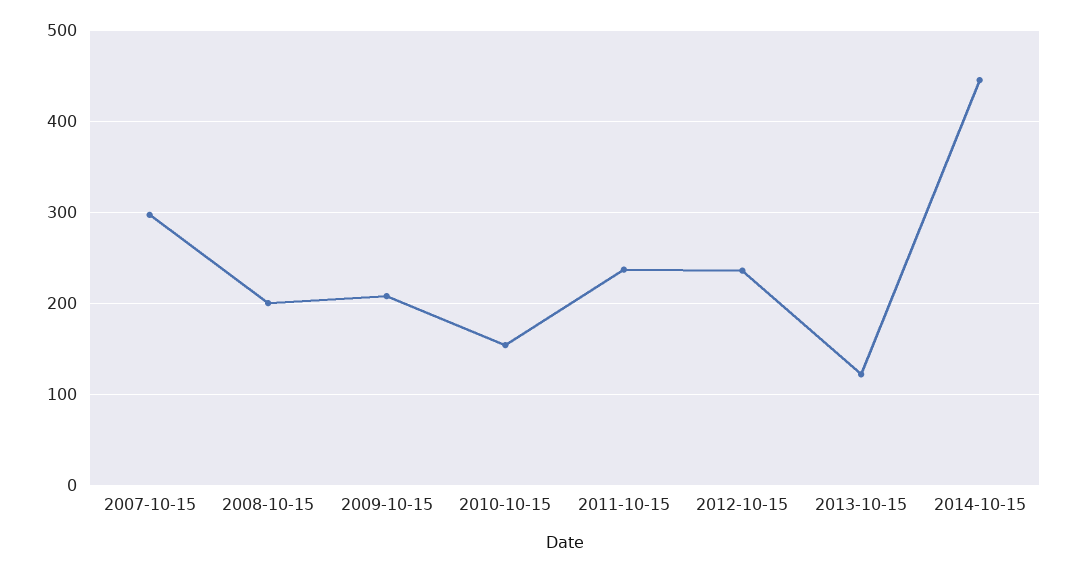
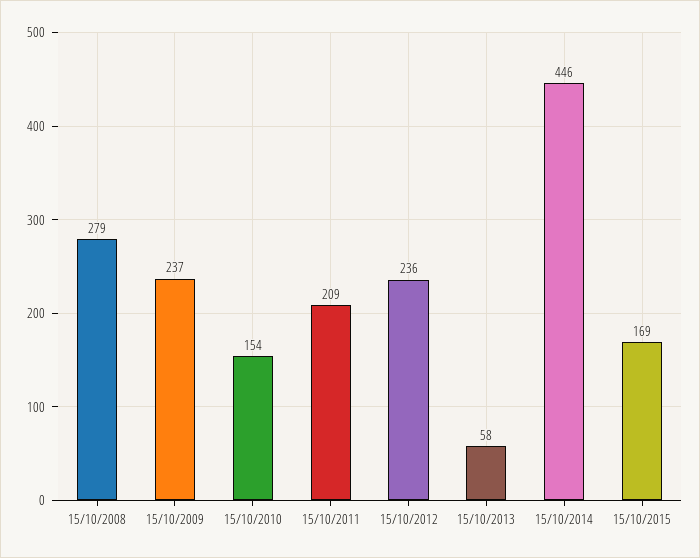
2007-10-15: 300 -> none
2008-10-15: 200 -> 279
2009-10-15: 210 -> 237
2011-10-15: 240 -> 209
2013-10-15: 120 -> 58
15/10/2015: none -> 169

